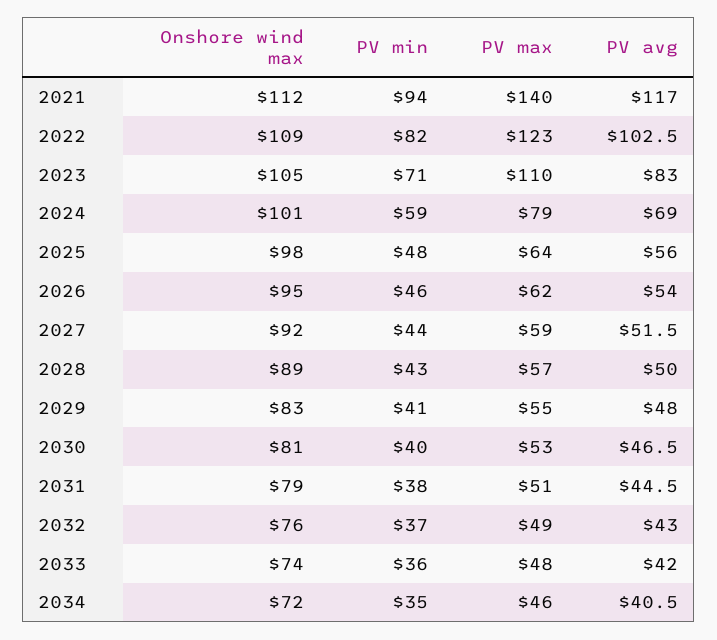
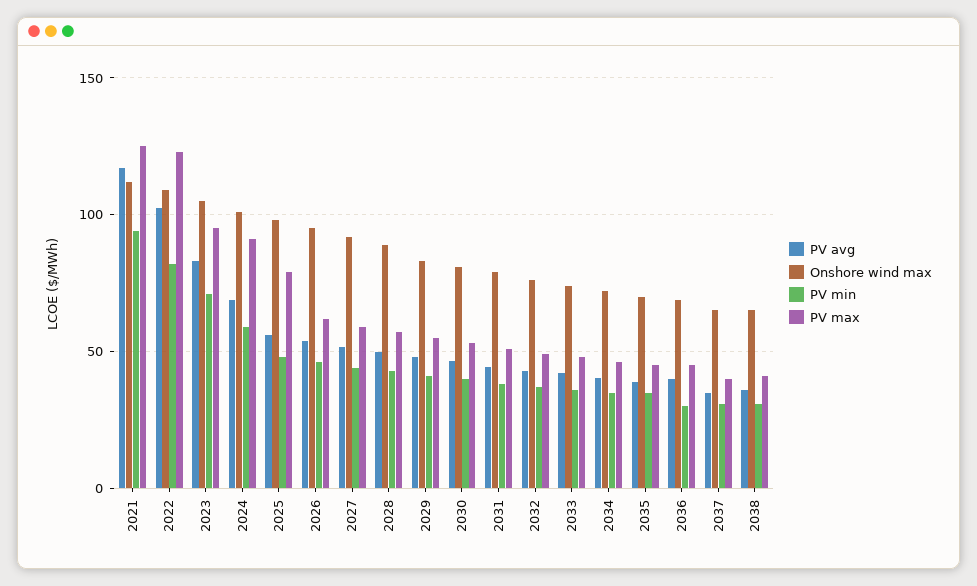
PV max, 2021: 140 -> 125
PV max, 2023: 110 -> 95
PV max, 2024: 79 -> 90
PV max, 2025: 64 -> 80
PV avg, 2035: none -> 40
Onshore wind max, 2035: none -> 70
PV min, 2035: none -> 35
PV max, 2035: none -> 45
PV avg, 2036: none -> 40
Onshore wind max, 2036: none -> 70
PV min, 2036: none -> 30
PV max, 2036: none -> 45
PV avg, 2037: none -> 35
Onshore wind max, 2037: none -> 65
PV min, 2037: none -> 30
PV max, 2037: none -> 40
PV avg, 2038: none -> 35
Onshore wind max, 2038: none -> 65
PV min, 2038: none -> 30
PV max, 2038: none -> 40

